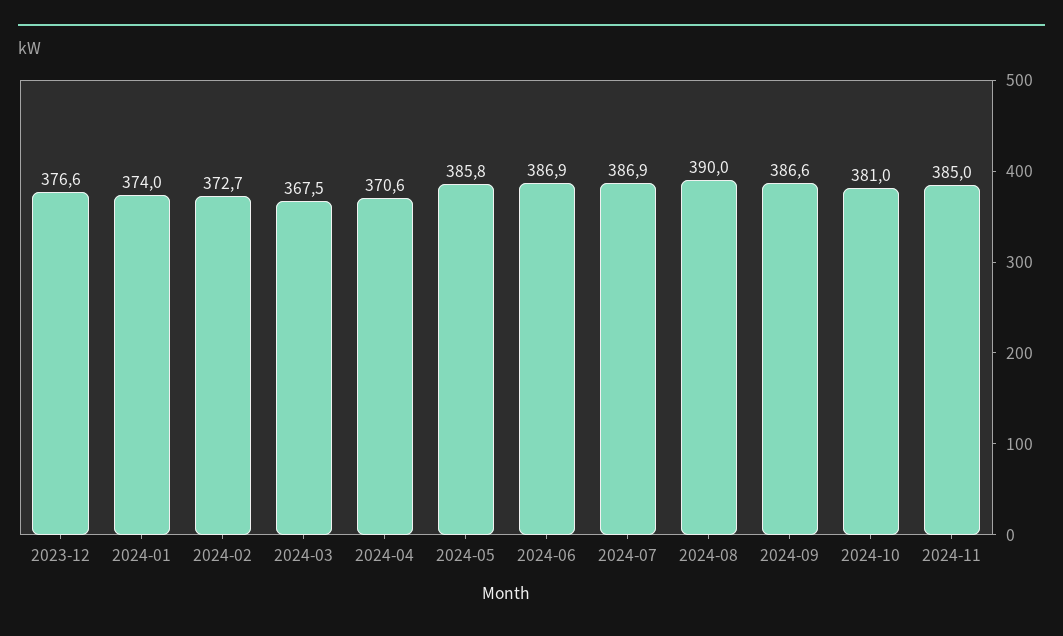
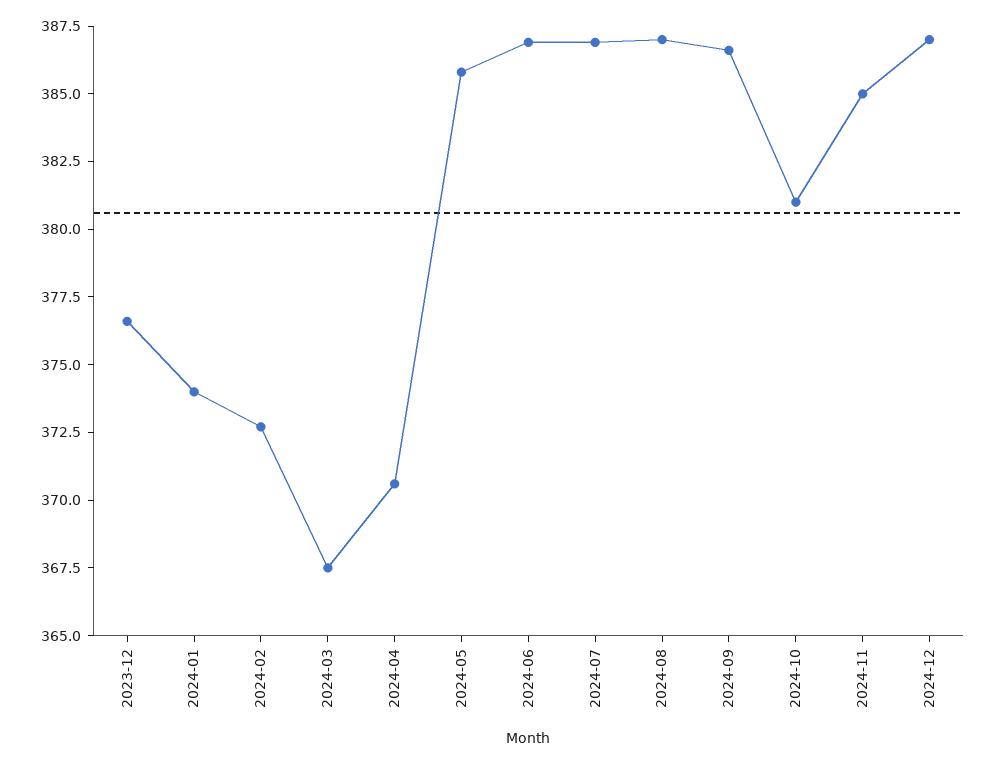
2024-08: 390 -> 387
2024-12: none -> 387

